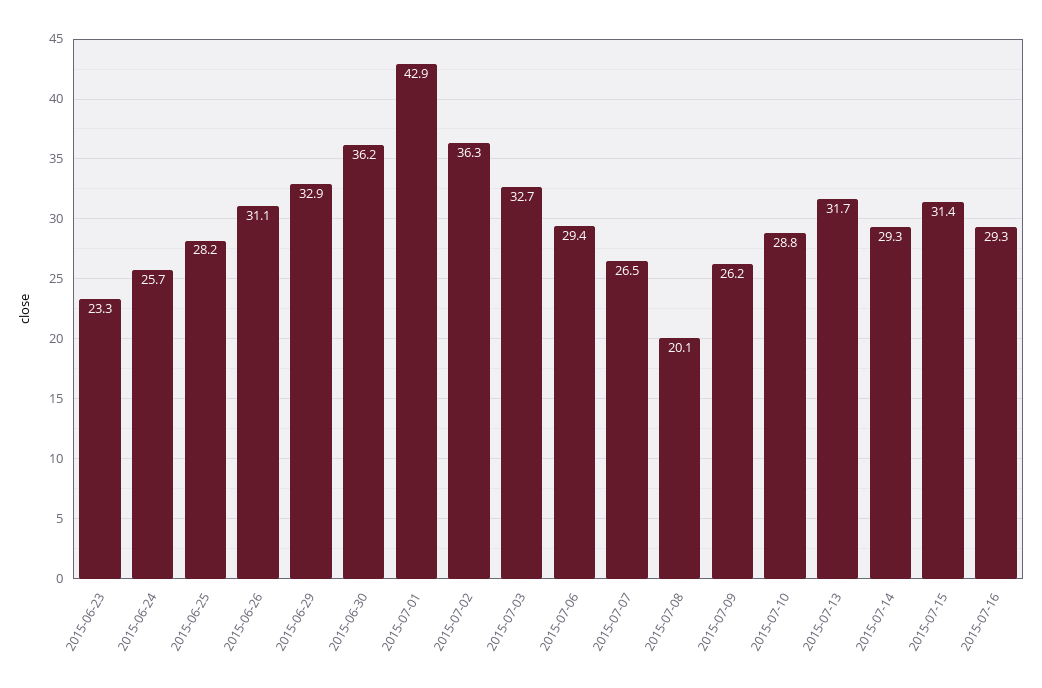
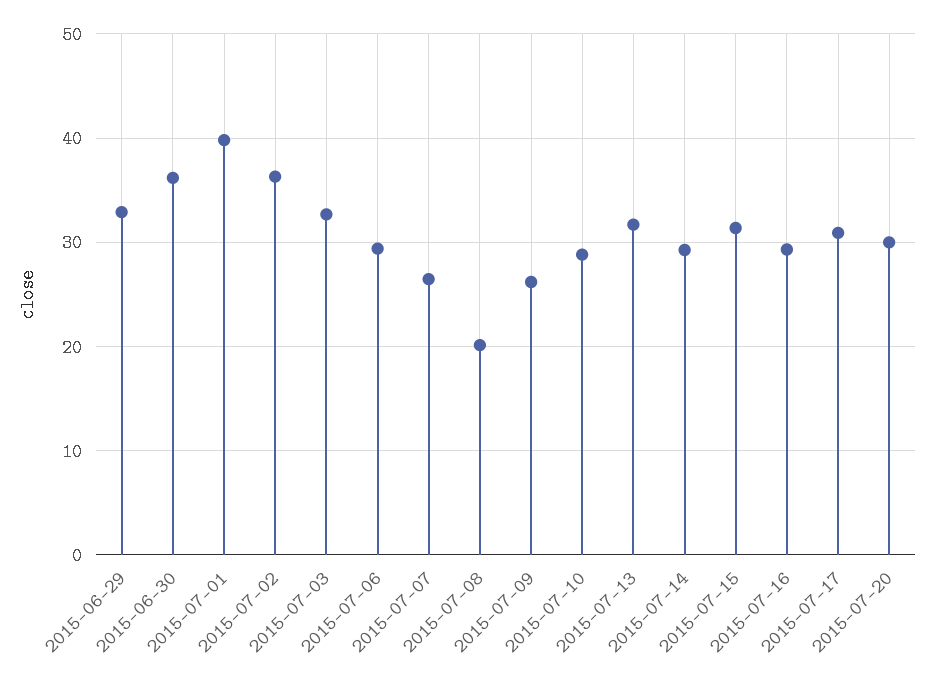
2015-06-23: 23.3 -> none
2015-06-24: 25.7 -> none
2015-06-25: 28.2 -> none
2015-06-26: 31.1 -> none
2015-07-01: 42.9 -> 40
2015-07-17: none -> 31
2015-07-20: none -> 30

